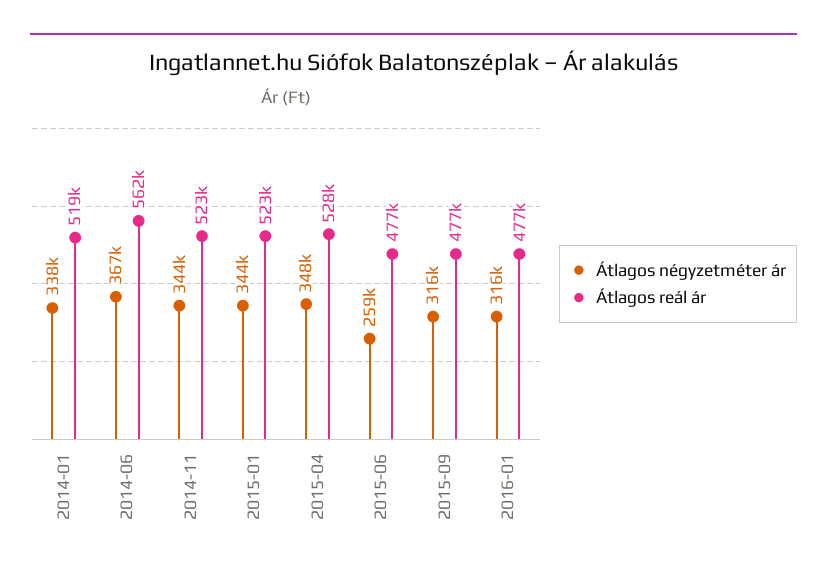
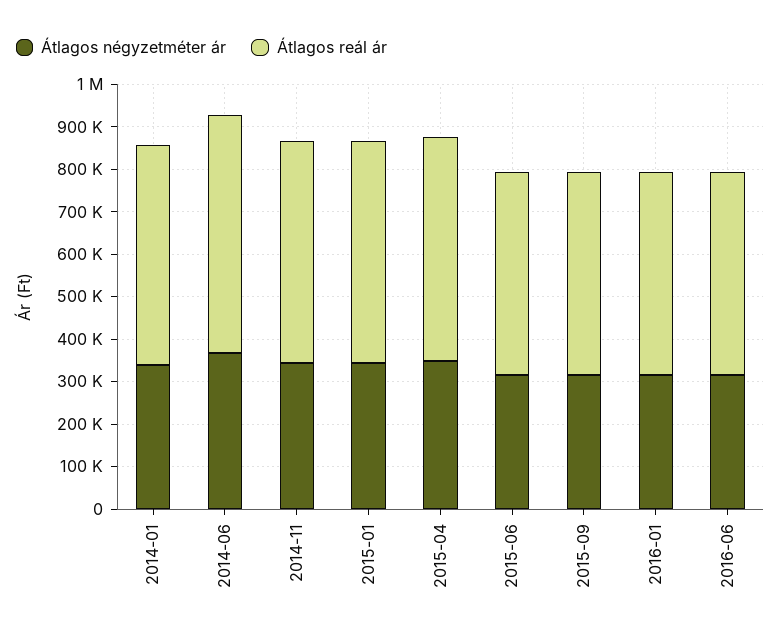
Átlagos négyzetméter ár, 2015-06: 259000 -> 320000
Átlagos négyzetméter ár, 2016-06: none -> 320000
Átlagos reál ár, 2016-06: none -> 480000

